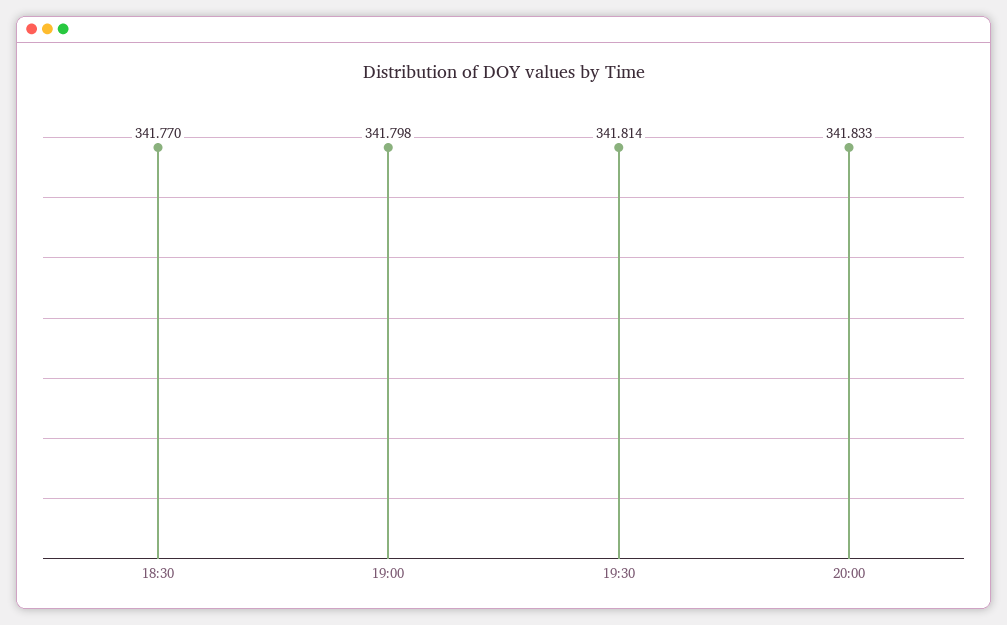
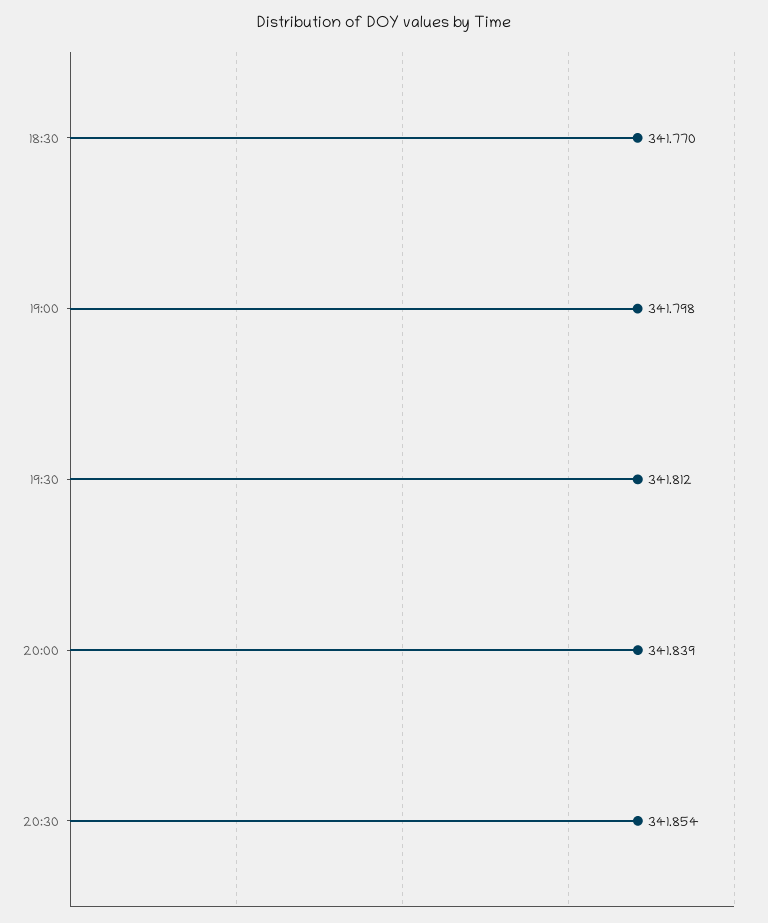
19:30: 341.814 -> 341.812
20:00: 341.833 -> 341.839
20:30: none -> 341.854

